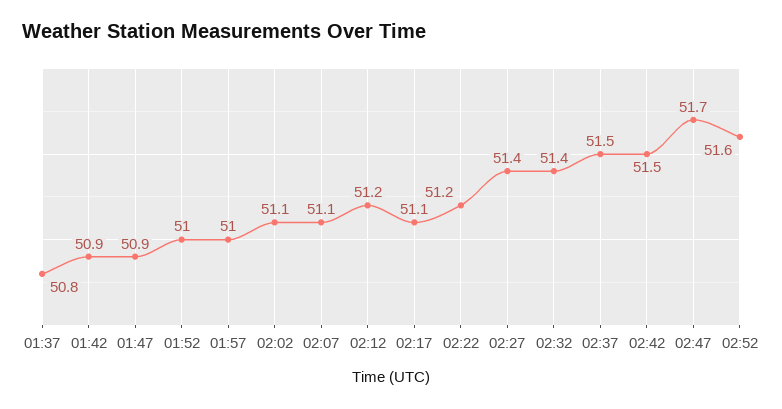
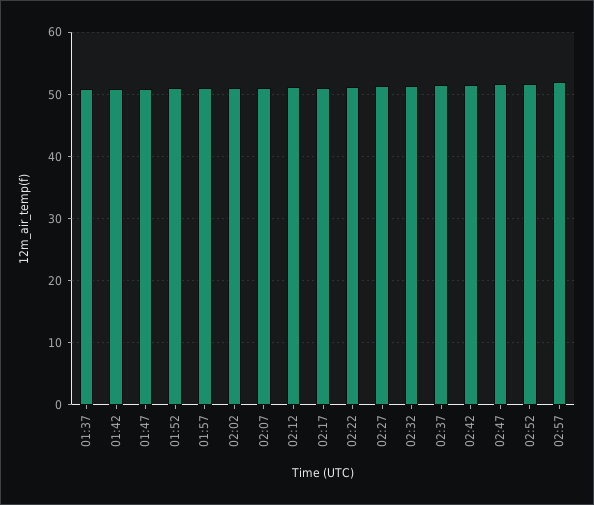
02:57: none -> 52

